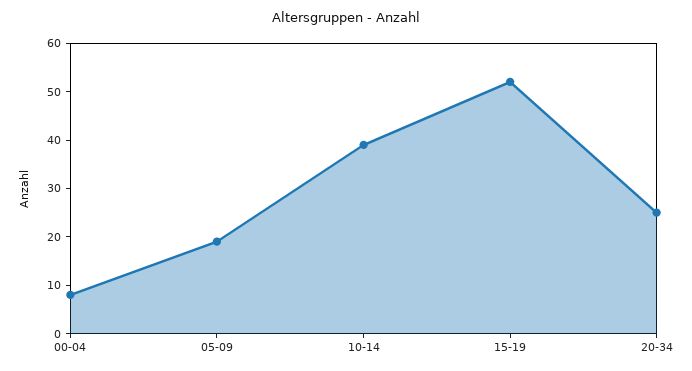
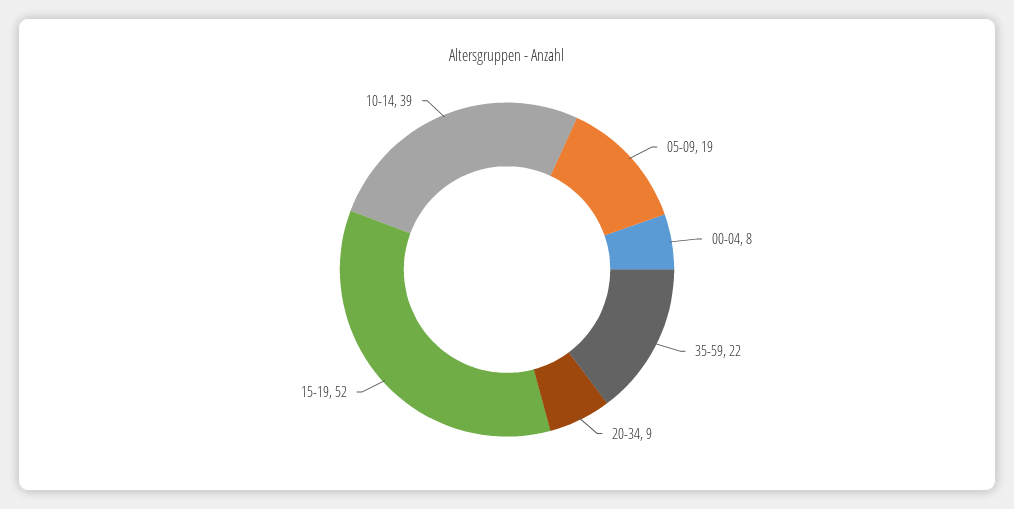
20-34: 25 -> 9
35-59: none -> 22

